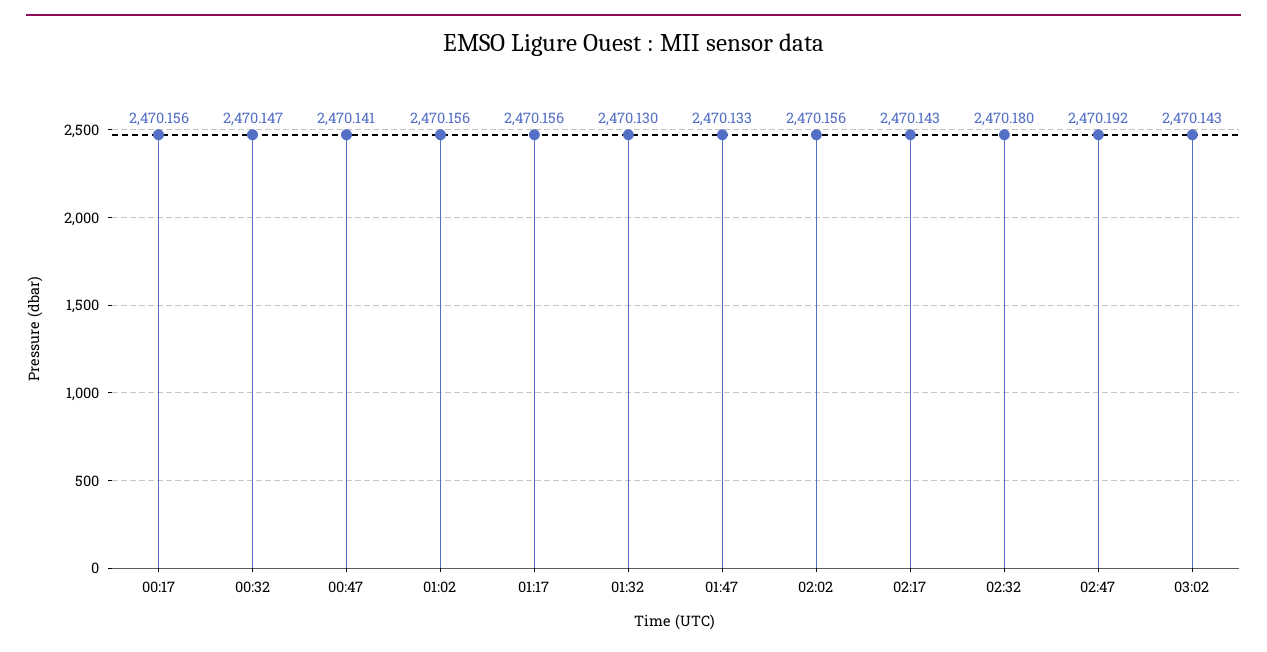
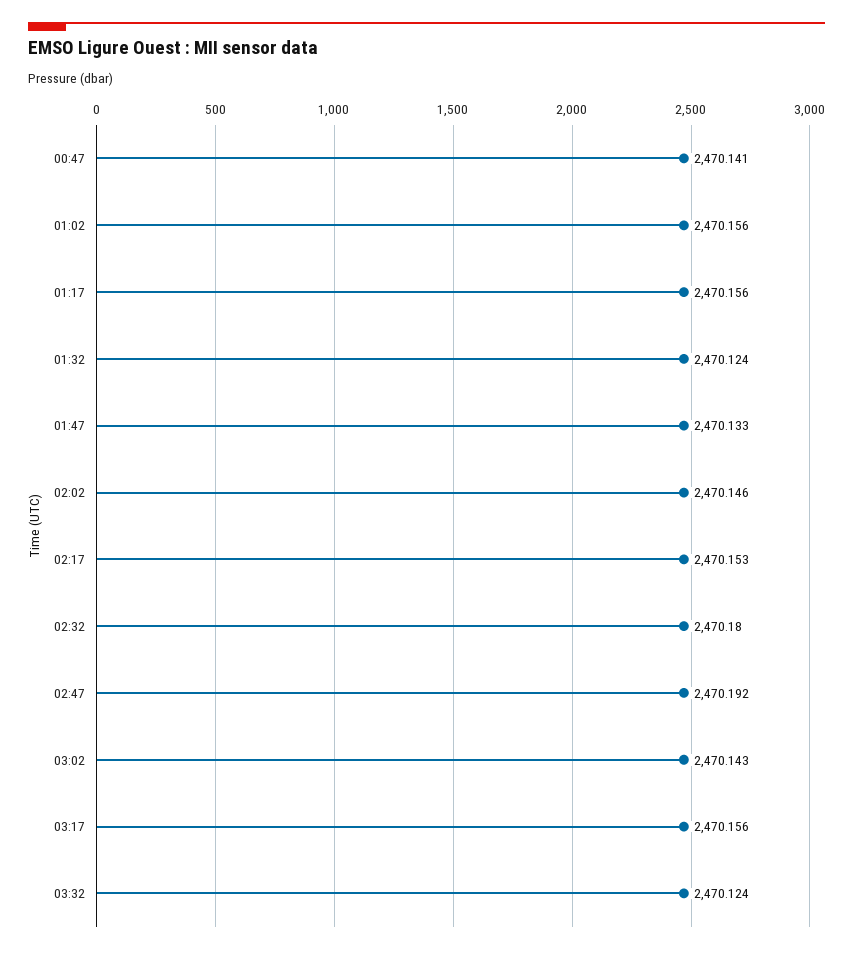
00:17: 2470.156 -> none
00:32: 2470.147 -> none
01:32: 2470.13 -> 2470.124
02:02: 2470.156 -> 2470.146
02:17: 2470.143 -> 2470.153
03:17: none -> 2470.156
03:32: none -> 2470.124

